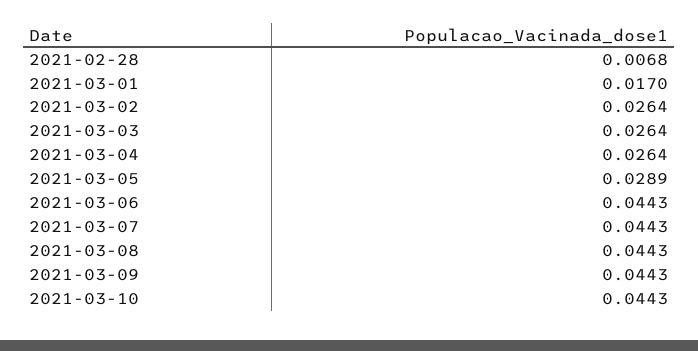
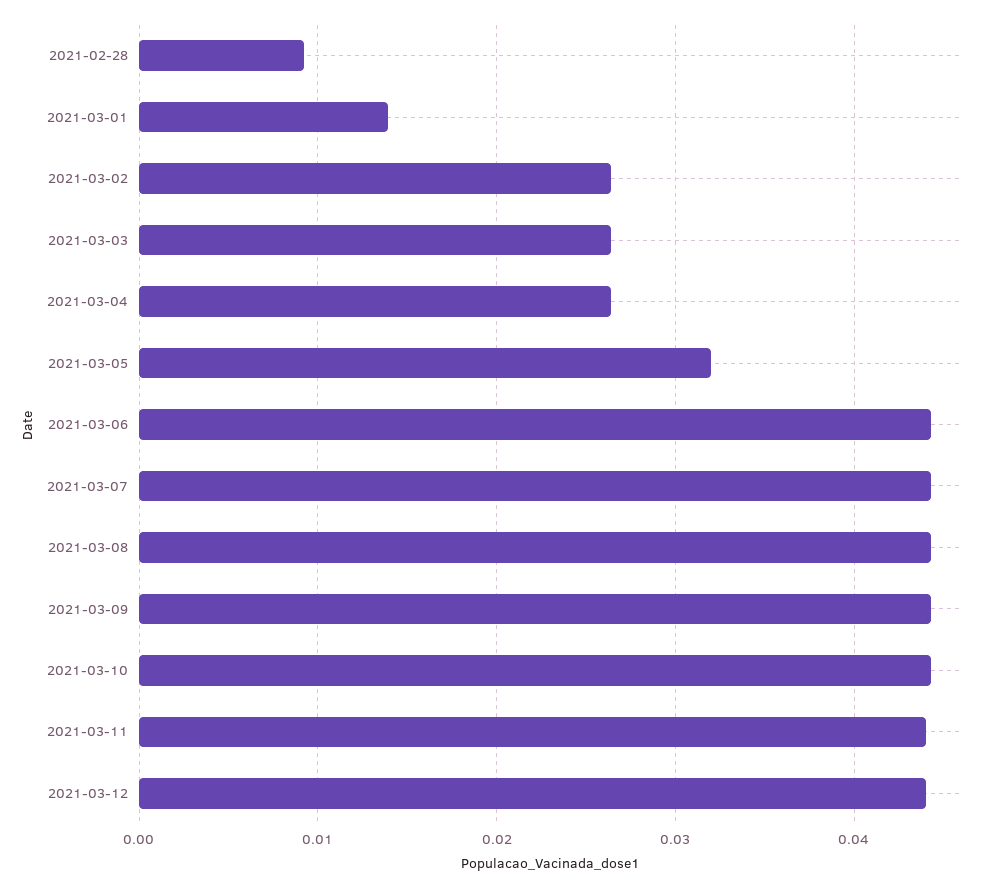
2021-02-28: 0.0068 -> 0.009
2021-03-01: 0.017 -> 0.014
2021-03-05: 0.0289 -> 0.032
2021-03-11: none -> 0.044
2021-03-12: none -> 0.044

